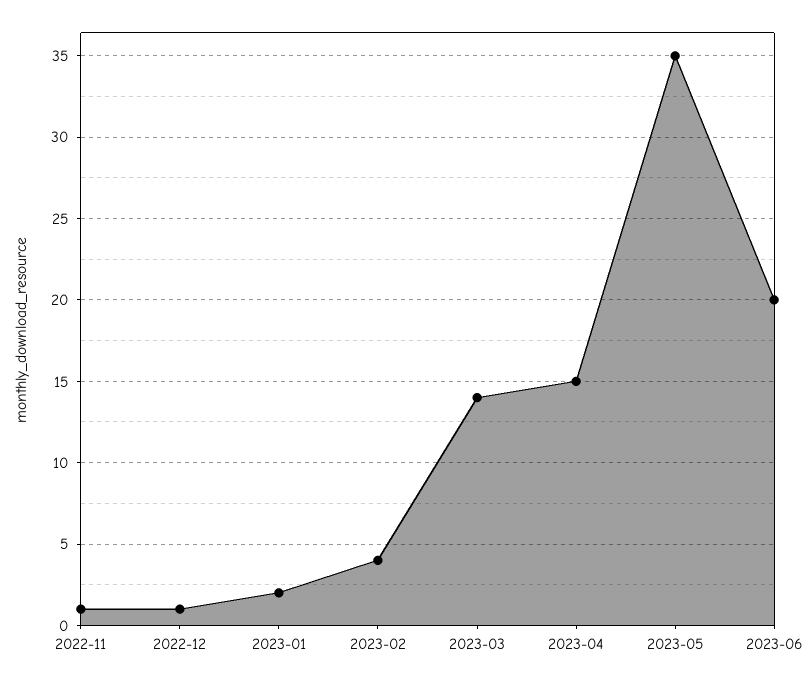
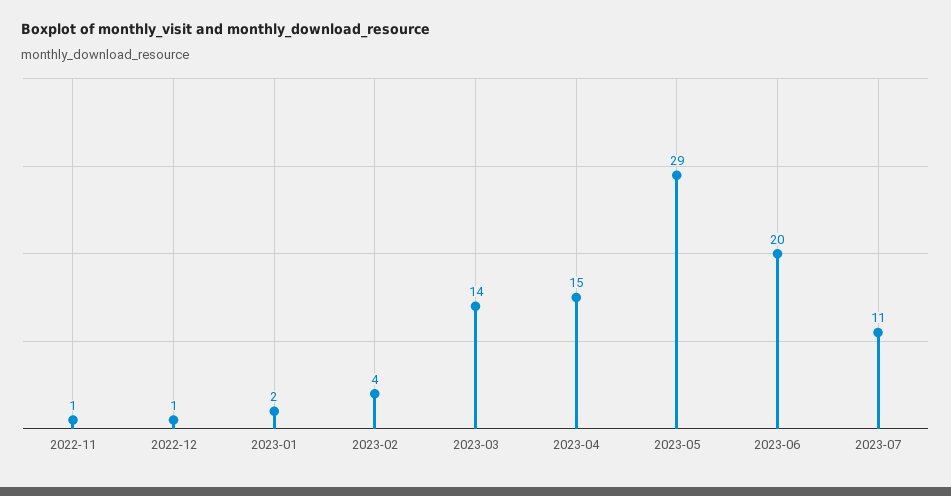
2023-05: 35 -> 29
2023-07: none -> 11

